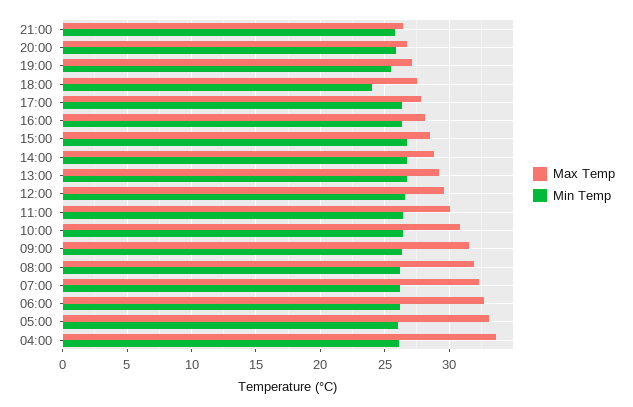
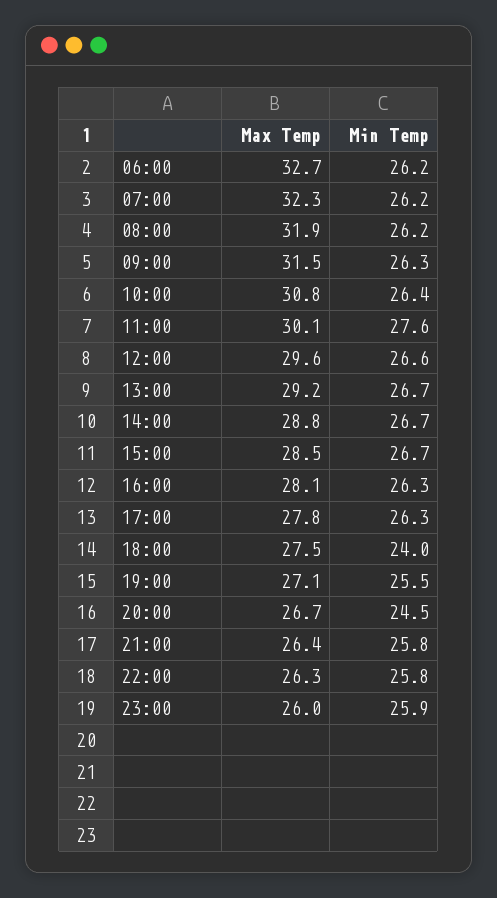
Min Temp, 20:00: 26 -> 24.5
Min Temp, 11:00: 26.5 -> 27.6
Max Temp, 05:00: 33 -> none
Min Temp, 05:00: 26 -> none
Max Temp, 04:00: 33.5 -> none
Min Temp, 04:00: 26 -> none
Max Temp, 22:00: none -> 26.3
Min Temp, 22:00: none -> 25.8
Max Temp, 23:00: none -> 26
Min Temp, 23:00: none -> 25.9

